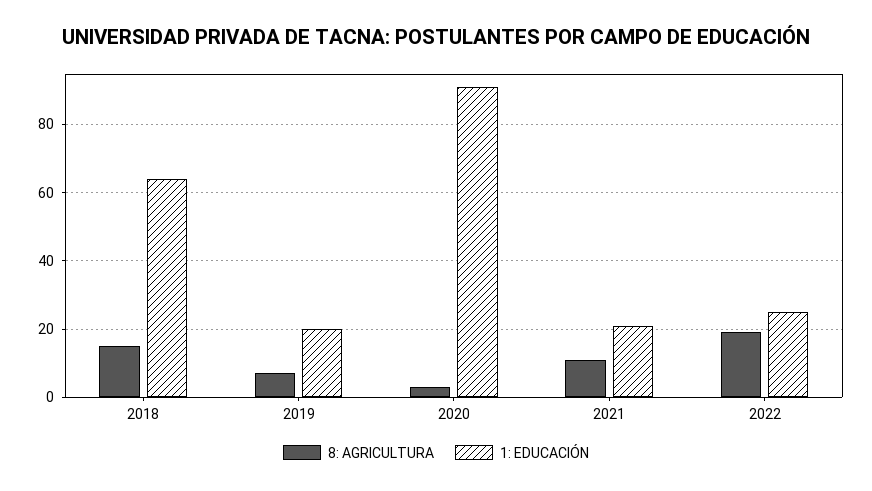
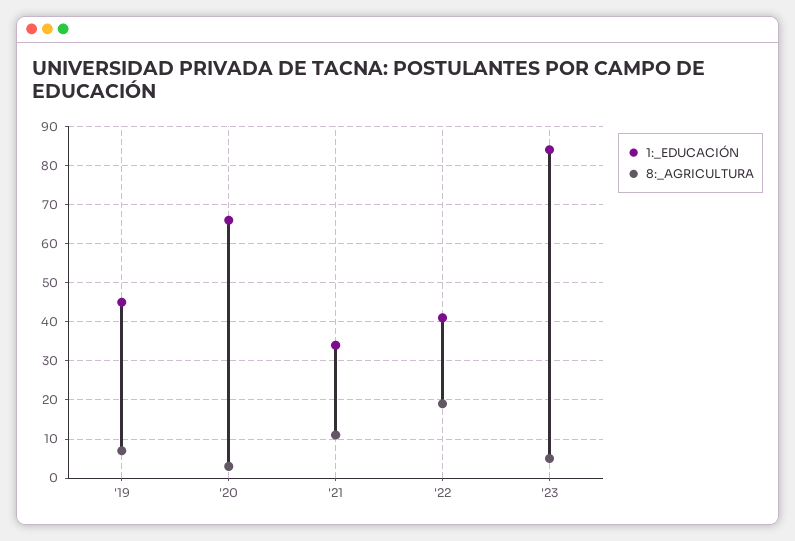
8: AGRICULTURA, 2018: 15 -> none
1: EDUCACIÓN, 2018: 65 -> none
1: EDUCACIÓN, 2019: 20 -> 45
1: EDUCACIÓN, 2020: 90 -> 65
1: EDUCACIÓN, 2021: 20 -> 35
1: EDUCACIÓN, 2022: 25 -> 40
1: EDUCACIÓN, '23: none -> 85
8: AGRICULTURA, '23: none -> 5

